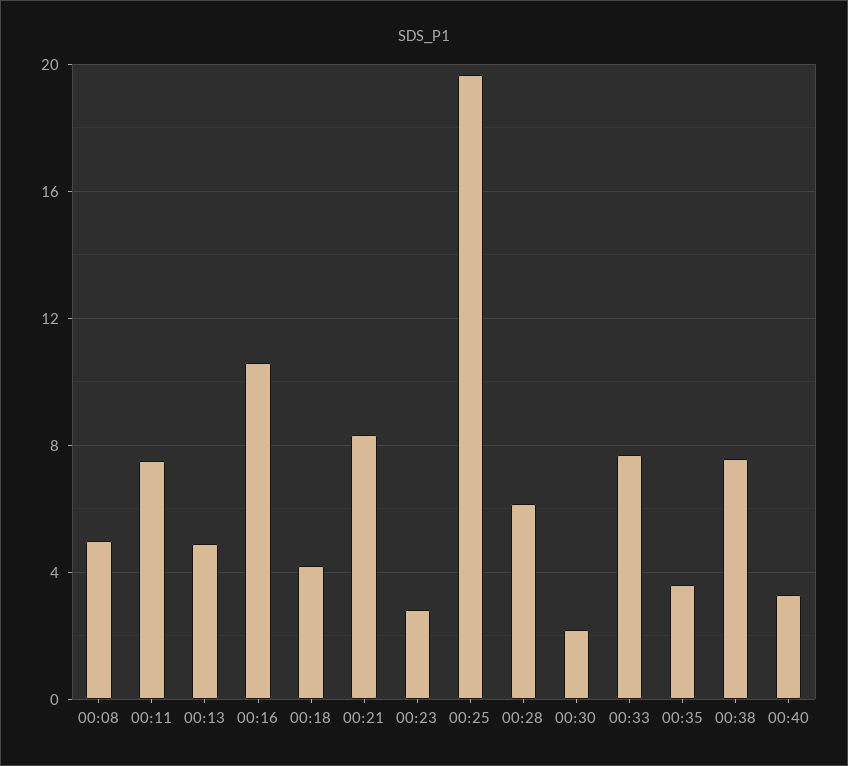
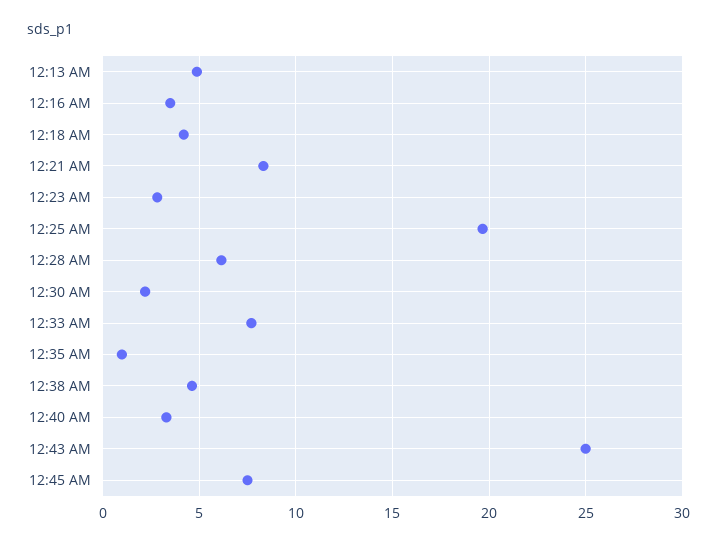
00:08: 5 -> none
00:11: 7.5 -> none
00:16: 10.5 -> 3.5
00:35: 3.5 -> 1
00:38: 7.5 -> 4.5
12:43 AM: none -> 25
12:45 AM: none -> 7.5

